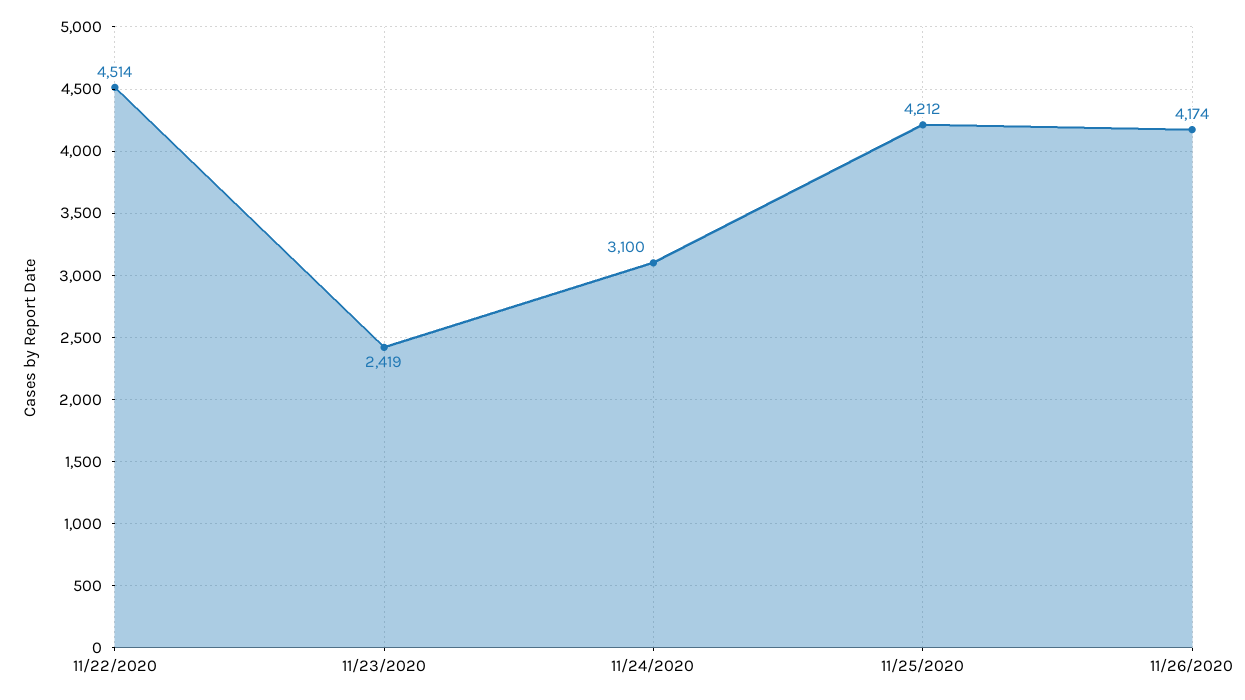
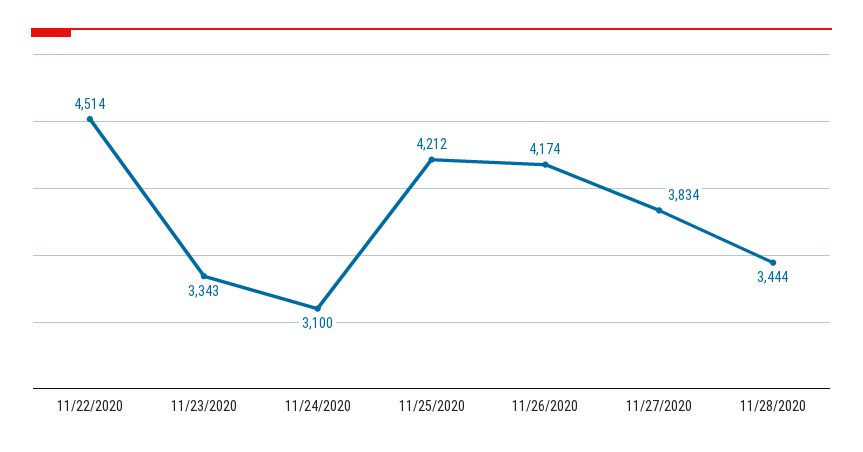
11/23/2020: 2419 -> 3343
11/27/2020: none -> 3834
11/28/2020: none -> 3444

